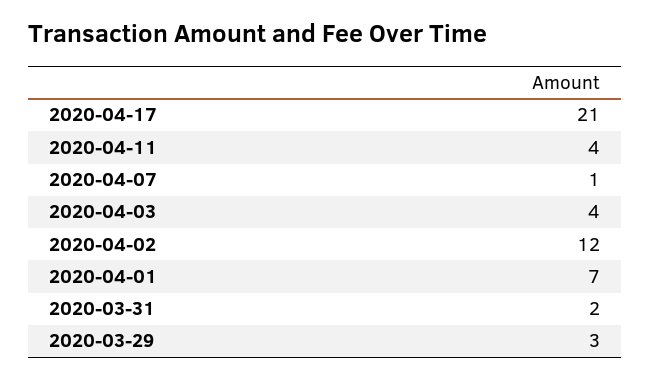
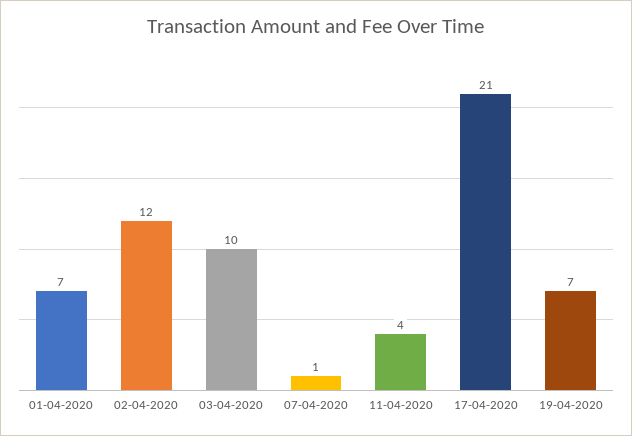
2020-04-03: 4 -> 10
2020-03-31: 2 -> none
2020-03-29: 3 -> none
19-04-2020: none -> 7

